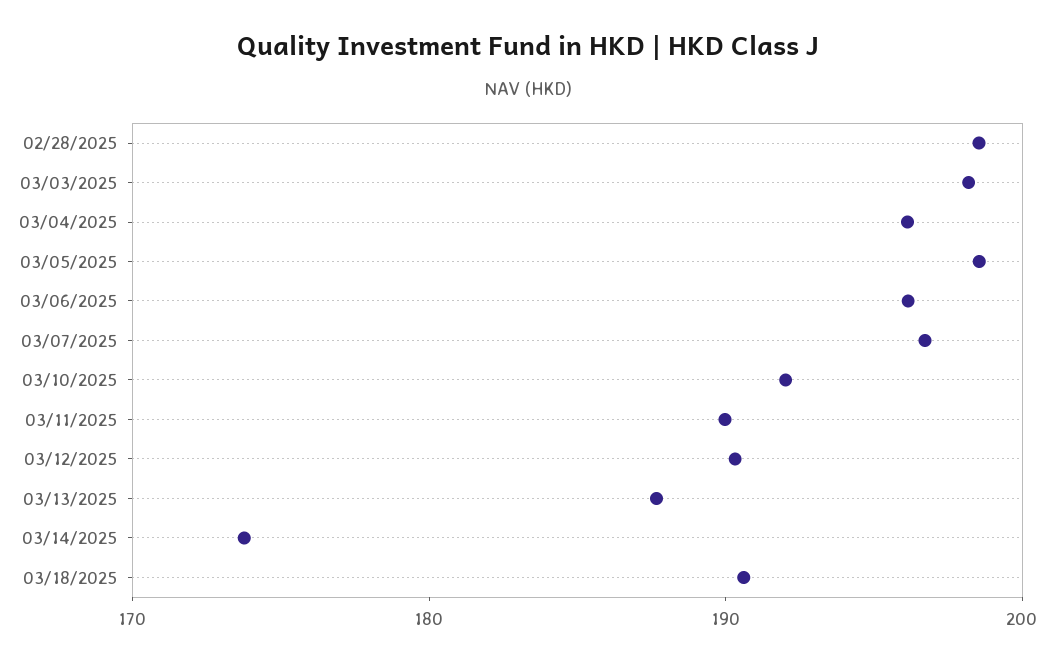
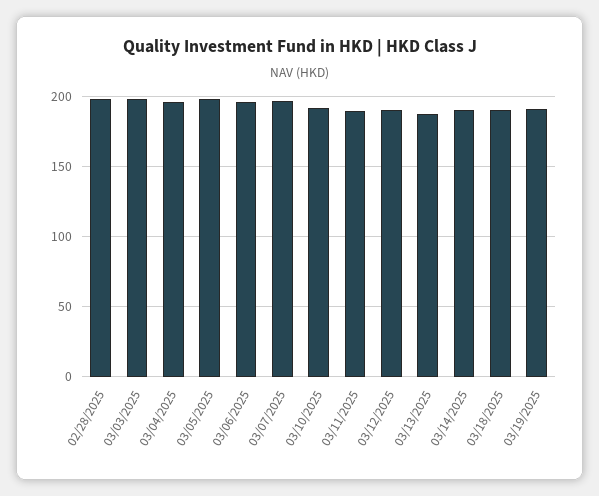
03/14/2025: 174 -> 190
03/19/2025: none -> 190

